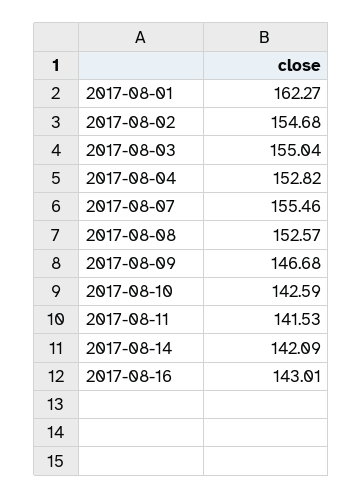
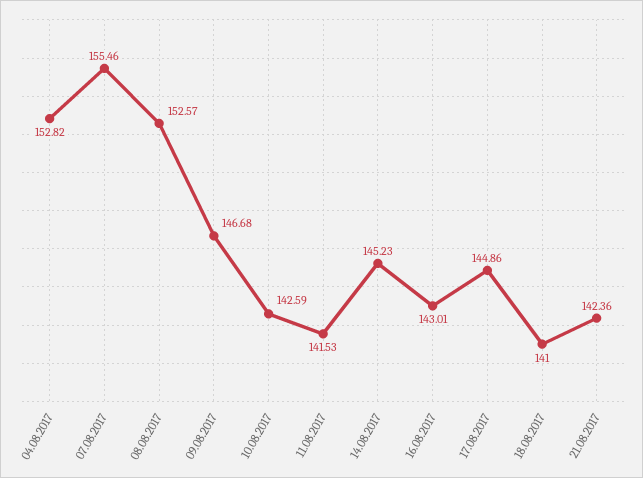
2017-08-01: 162.27 -> none
2017-08-02: 154.68 -> none
2017-08-03: 155.04 -> none
2017-08-14: 142.09 -> 145.23
17.08.2017: none -> 144.86
18.08.2017: none -> 141
21.08.2017: none -> 142.36

